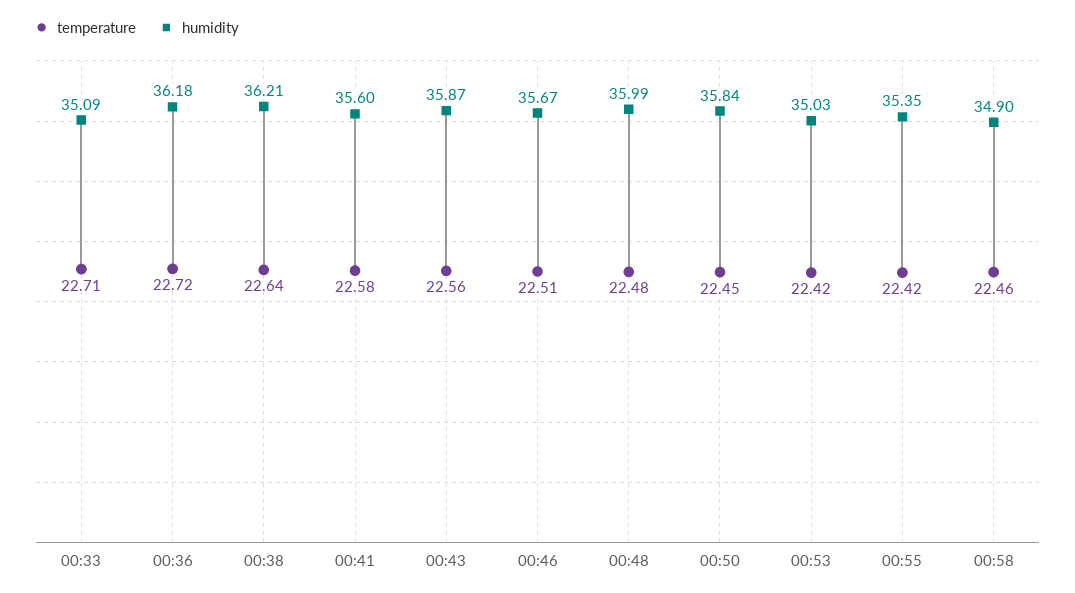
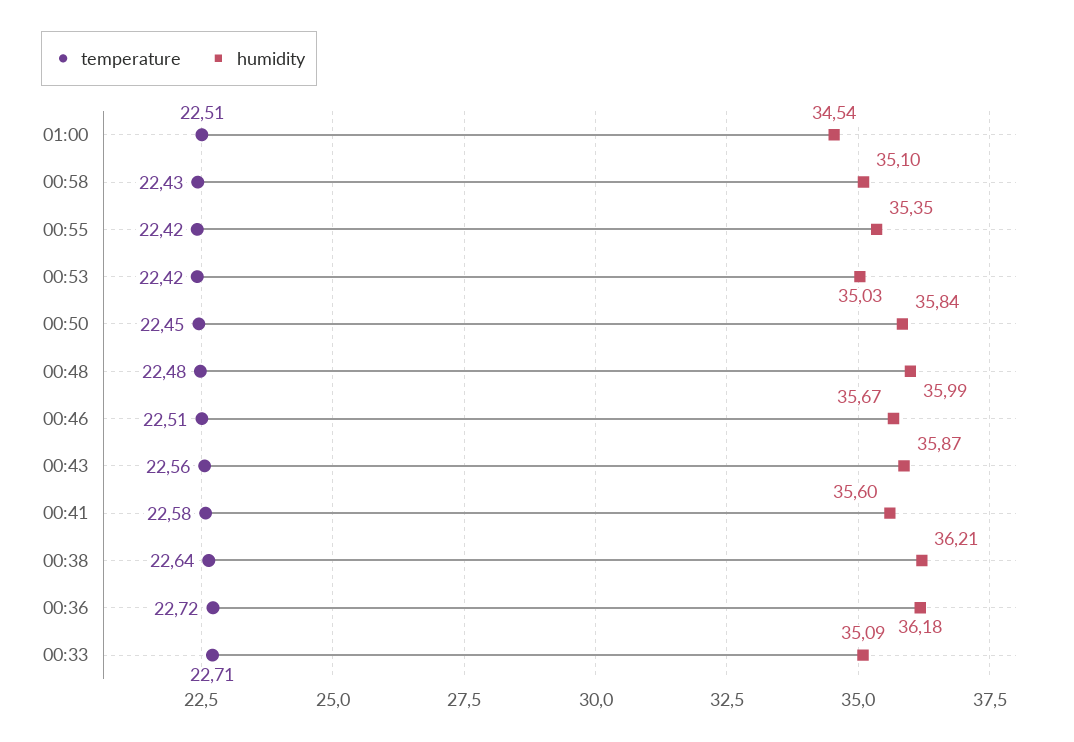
temperature, 00:58: 22.46 -> 22.43
humidity, 00:58: 34.9 -> 35.1
temperature, 01:00: none -> 22.51
humidity, 01:00: none -> 34.54

